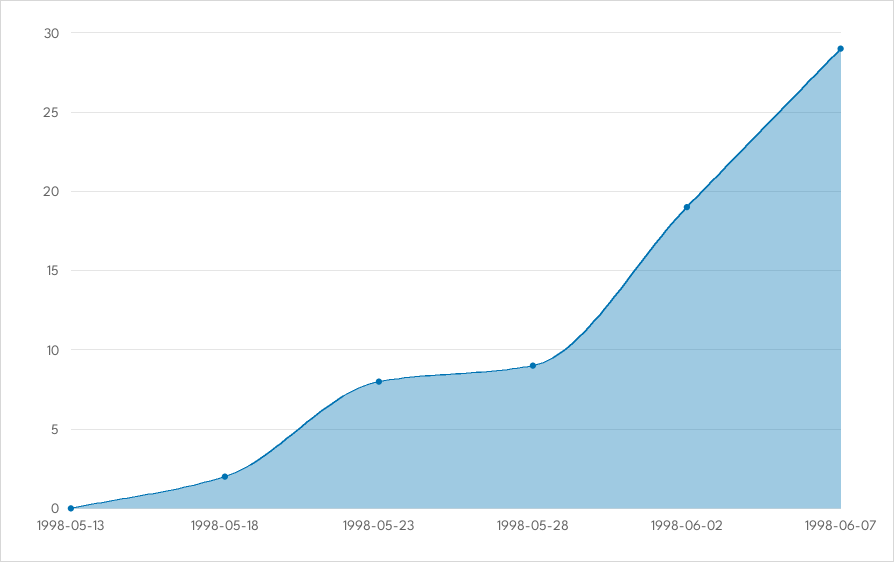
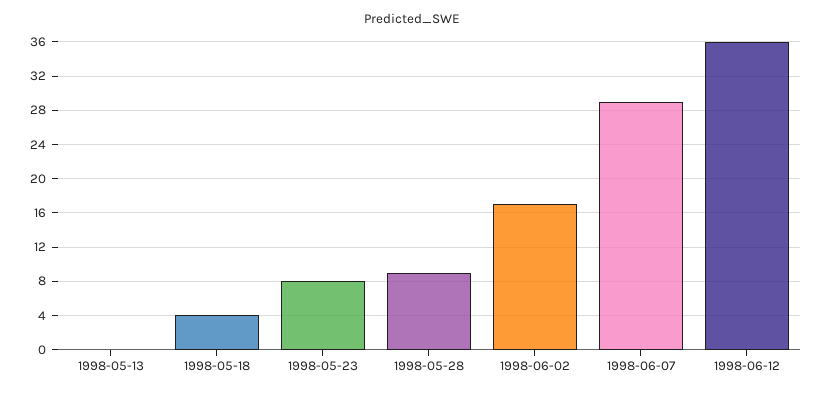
1998-05-18: 2 -> 4
1998-06-02: 19 -> 17
1998-06-12: none -> 36

